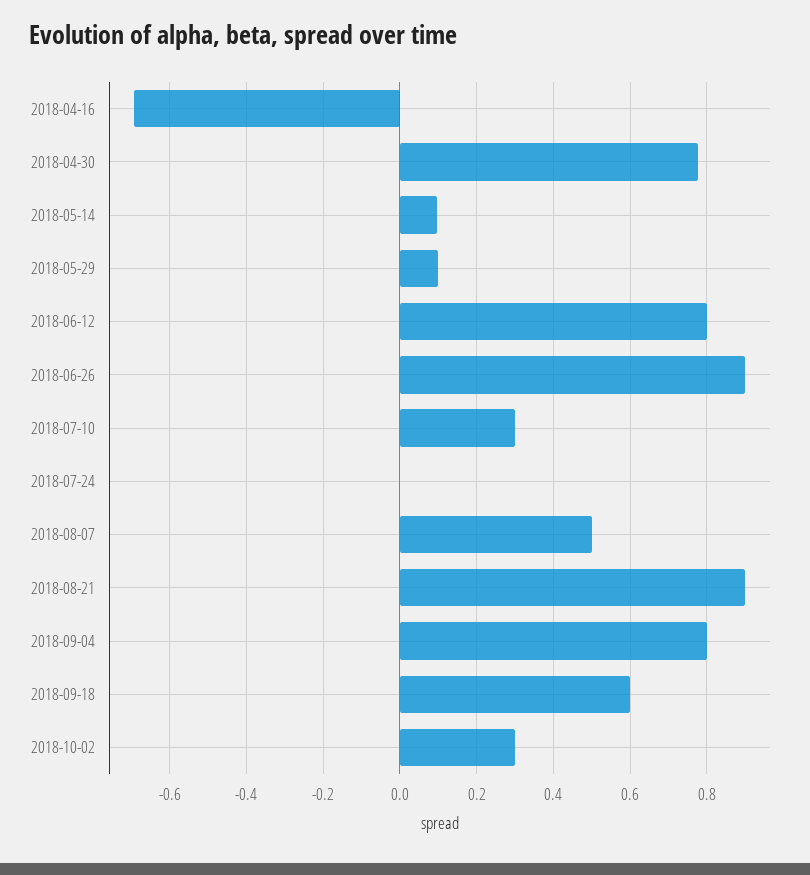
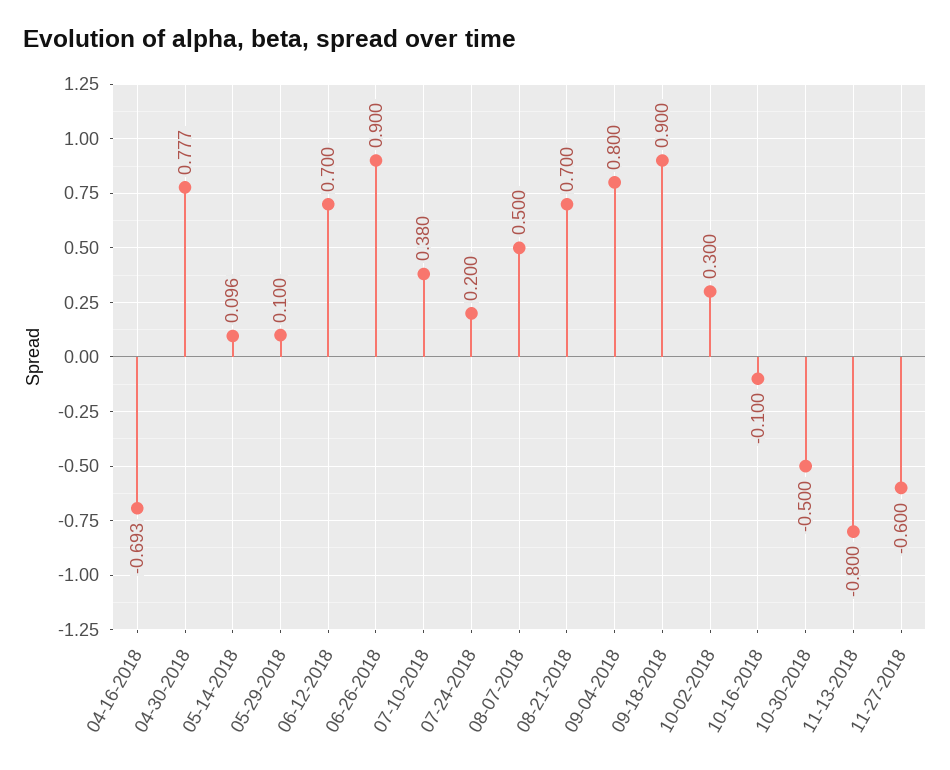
2018-06-12: 0.8 -> 0.7
2018-07-10: 0.3 -> 0.38
2018-07-24: 0 -> 0.2
2018-08-21: 0.9 -> 0.7
2018-09-18: 0.6 -> 0.9
10-16-2018: none -> -0.1
10-30-2018: none -> -0.5
11-13-2018: none -> -0.8
11-27-2018: none -> -0.6

